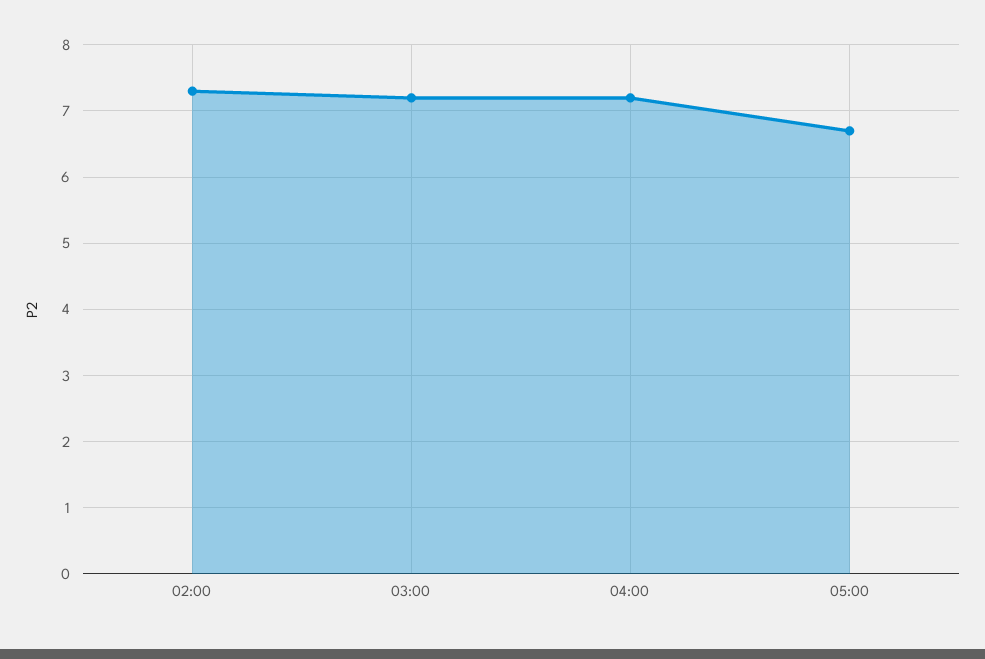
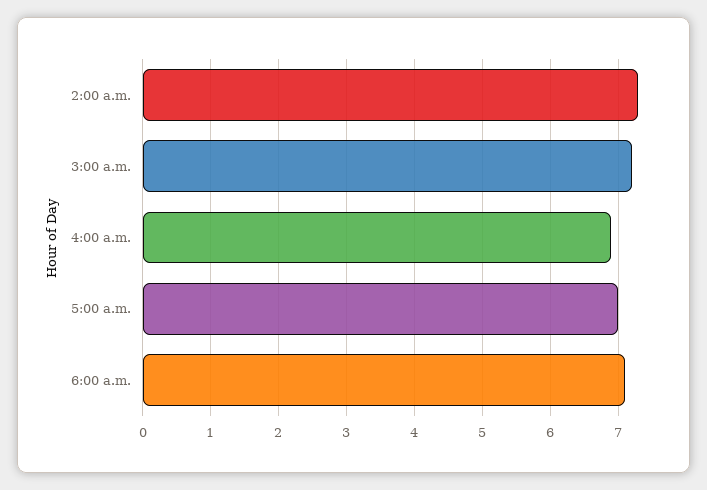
04:00: 7.2 -> 6.9
05:00: 6.7 -> 7
6:00 a.m.: none -> 7.1

